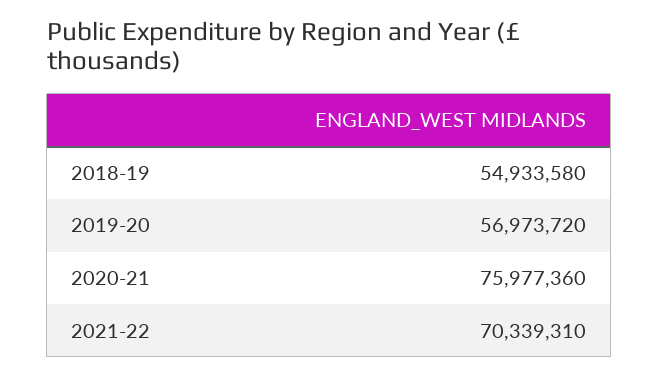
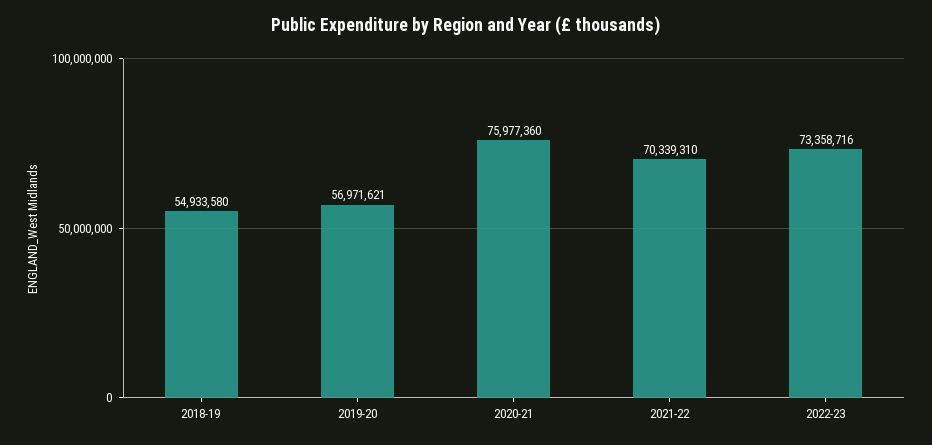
2019-20: 56973720 -> 56971621
2022-23: none -> 73358716

